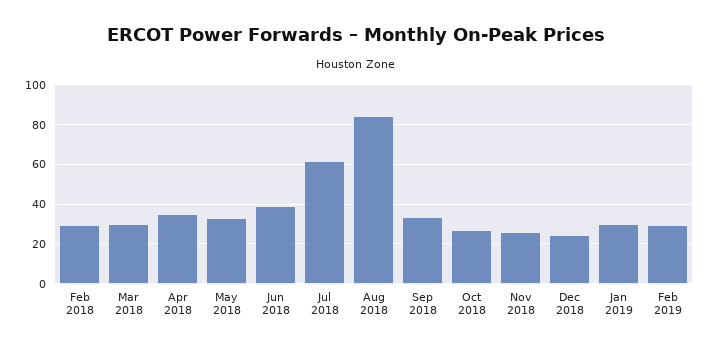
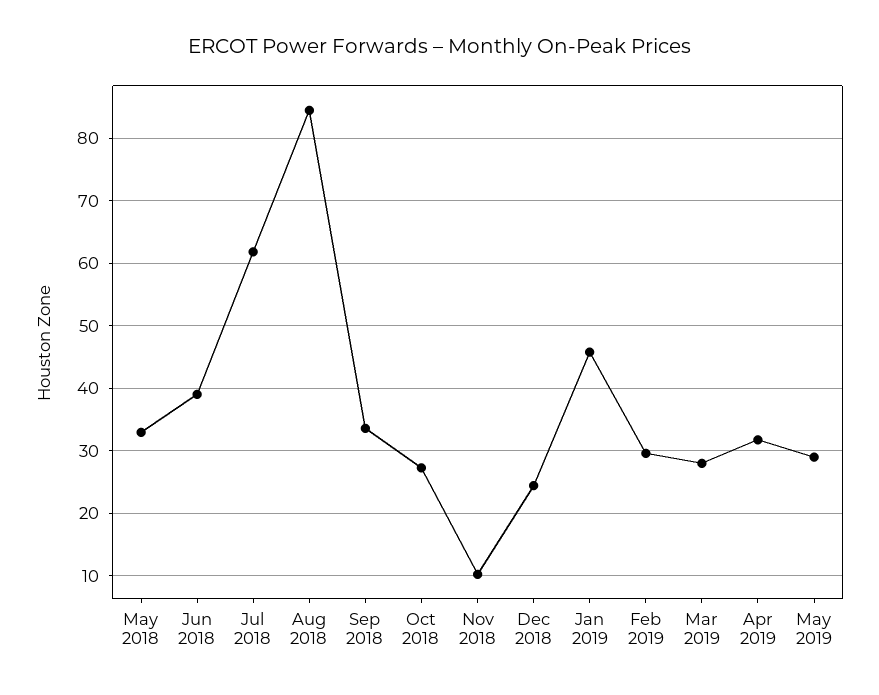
Feb 2018: 30 -> none
Mar 2018: 30 -> none
Apr 2018: 35 -> none
Nov 2018: 25 -> 10
Jan 2019: 30 -> 46
Mar 2019: none -> 28
Apr 2019: none -> 32
May 2019: none -> 29

